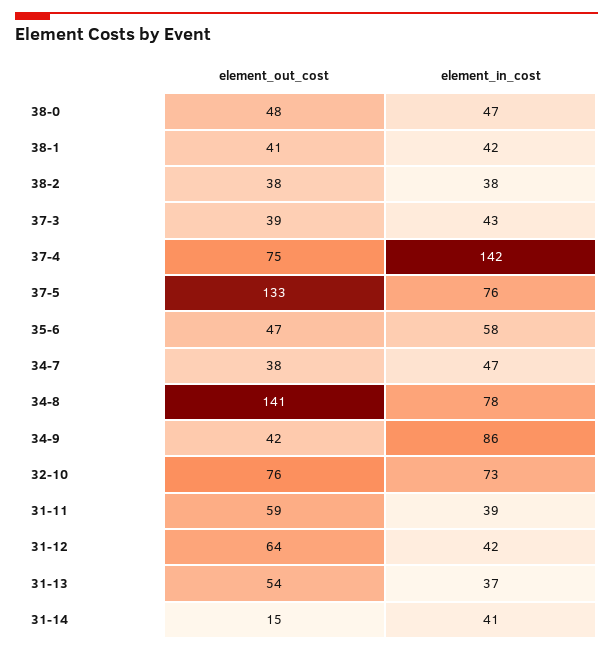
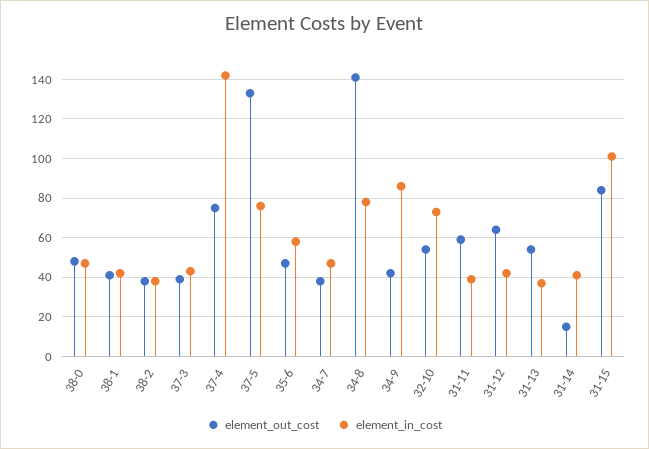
element_out_cost, 32-10: 76 -> 55
element_out_cost, 31-15: none -> 85
element_in_cost, 31-15: none -> 100

